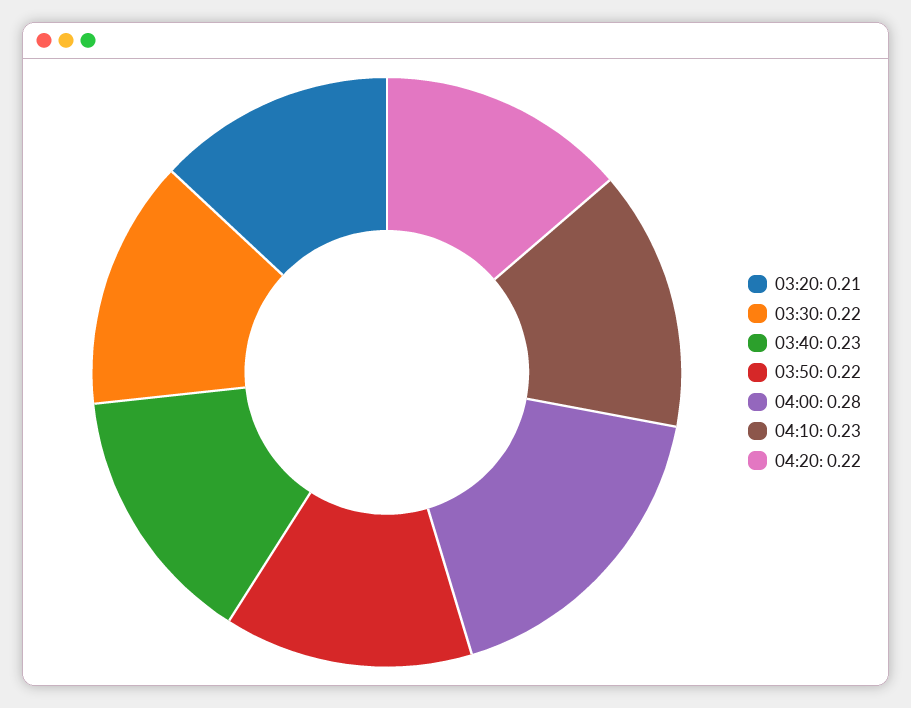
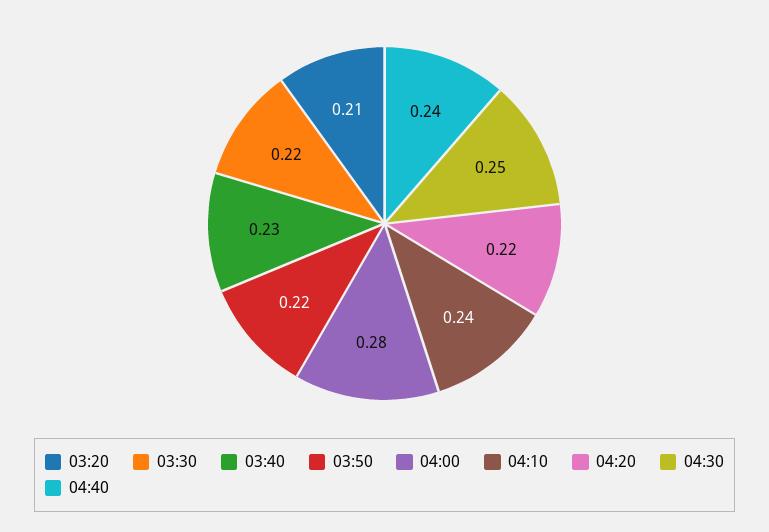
04:10: 0.23 -> 0.24
04:30: none -> 0.25
04:40: none -> 0.24

